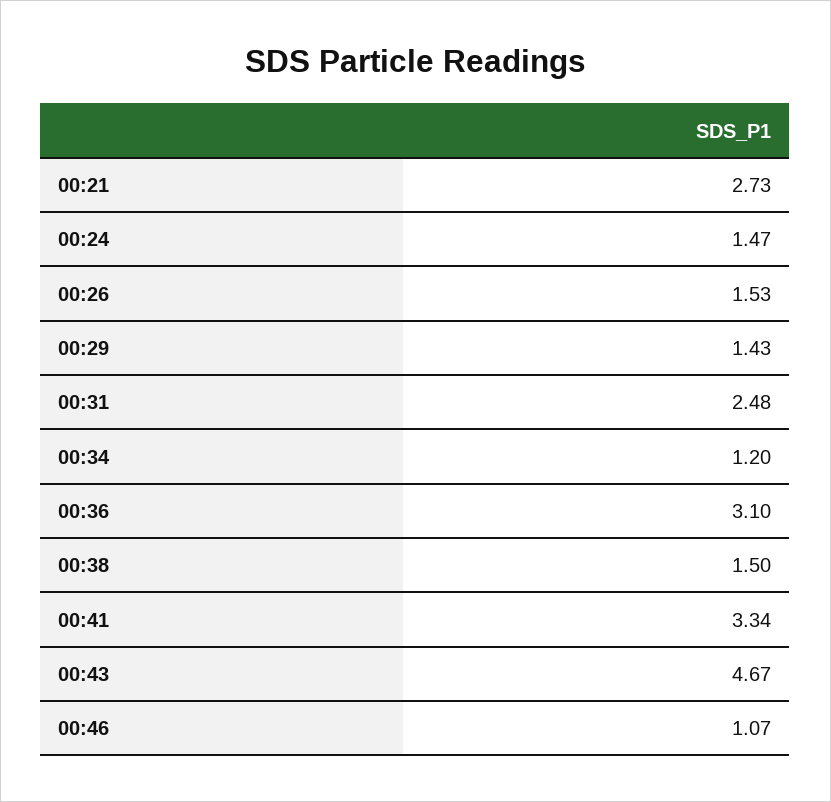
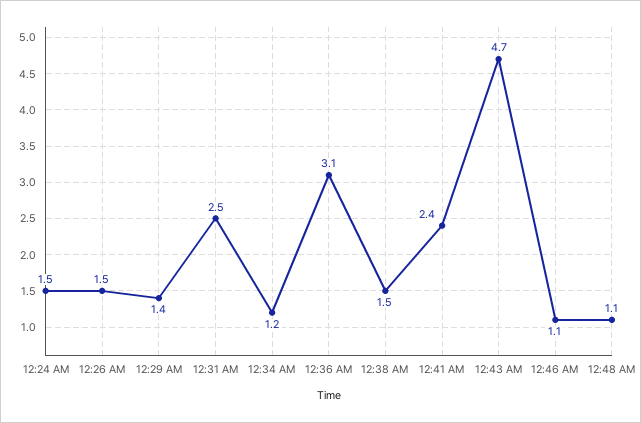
00:21: 2.73 -> none
00:41: 3.34 -> 2.4
12:48 AM: none -> 1.1

